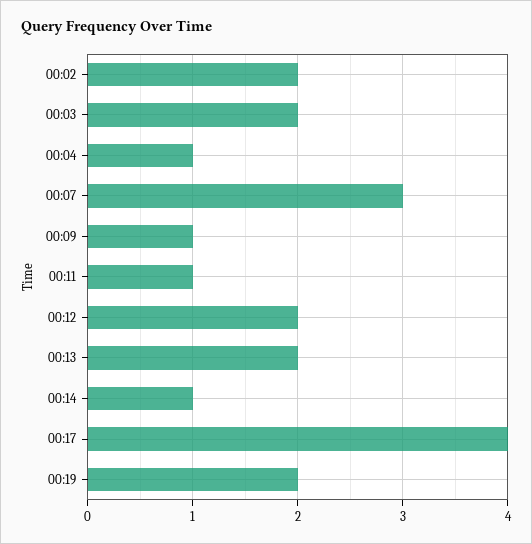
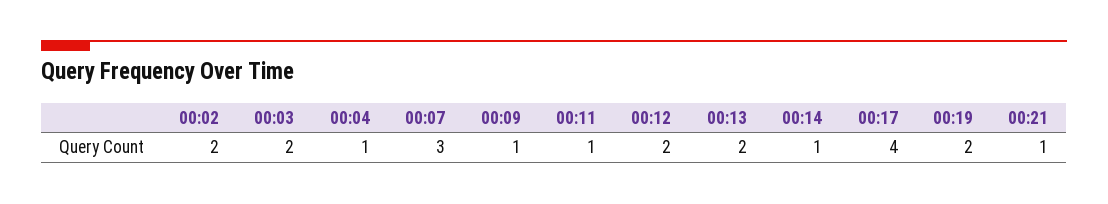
00:21: none -> 1

